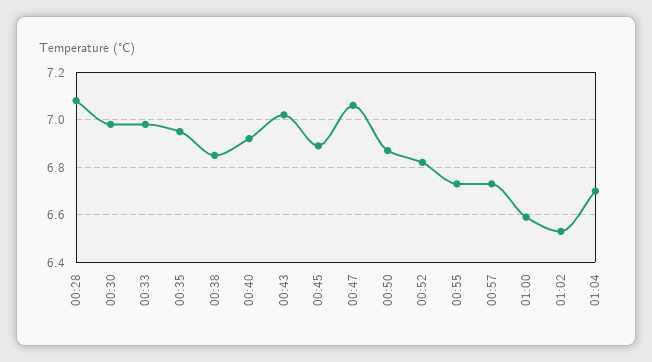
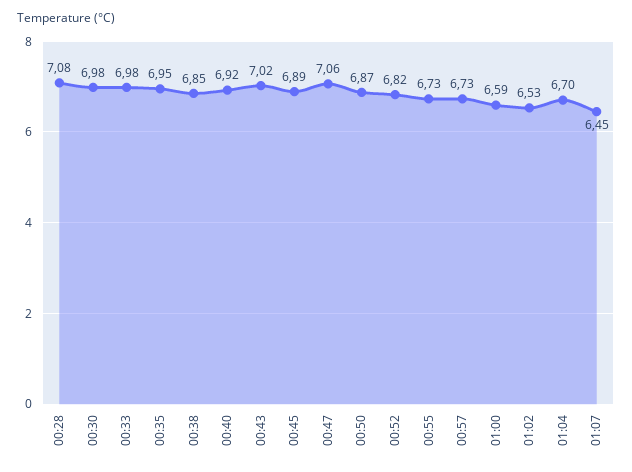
01:07: none -> 6.45

